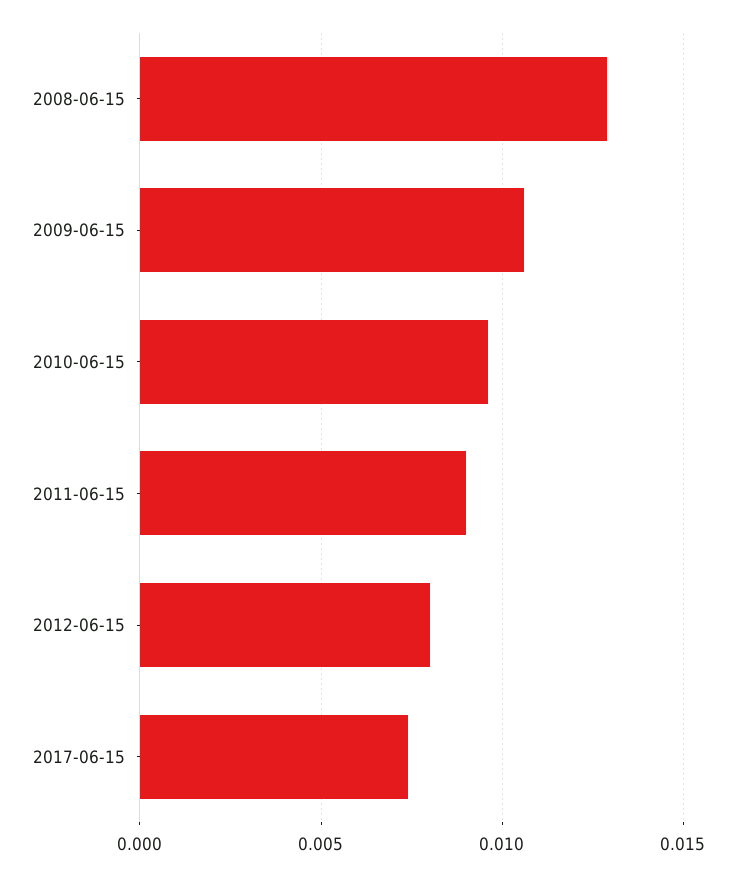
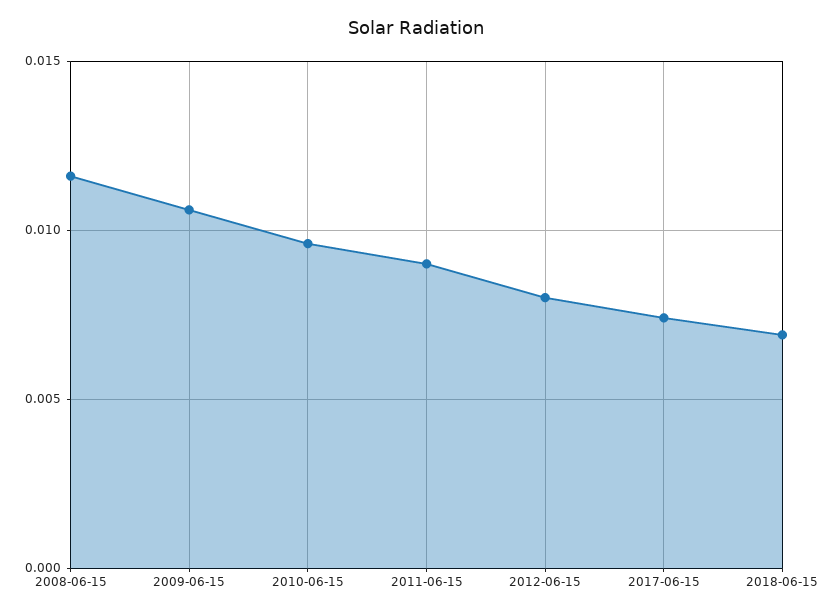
2008-06-15: 0.013 -> 0.0115
2018-06-15: none -> 0.007

